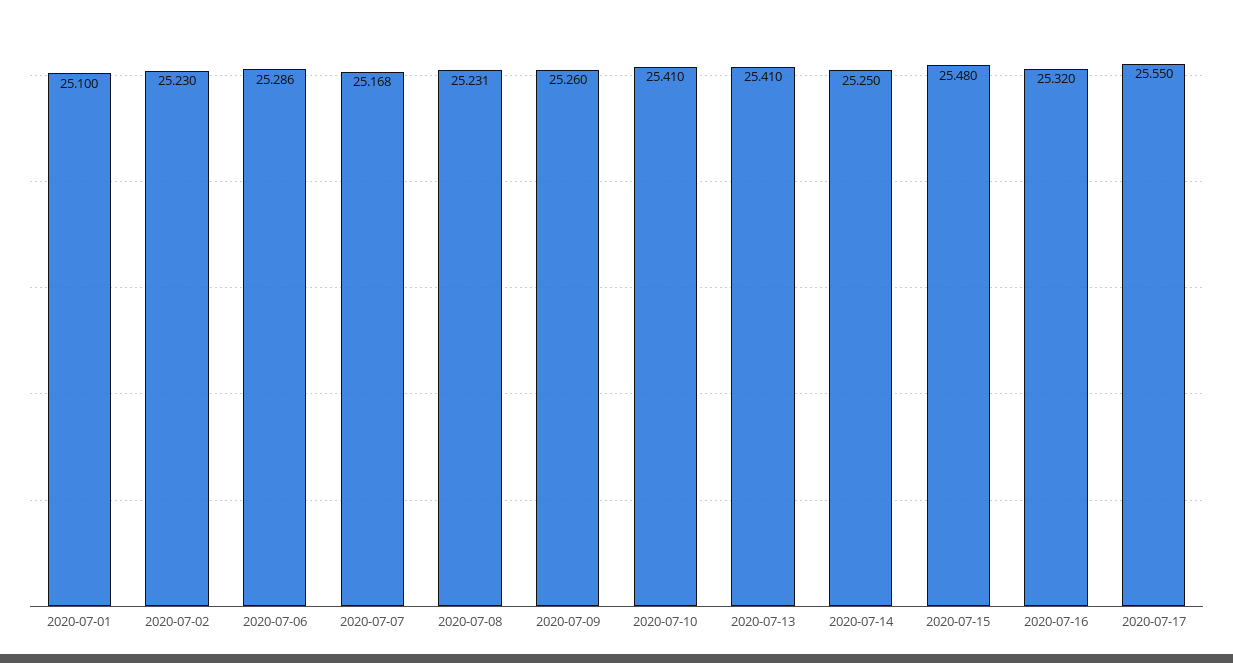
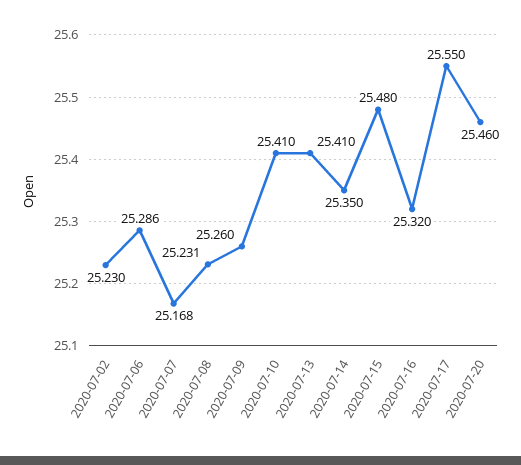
2020-07-01: 25.1 -> none
2020-07-14: 25.25 -> 25.35
2020-07-20: none -> 25.46

